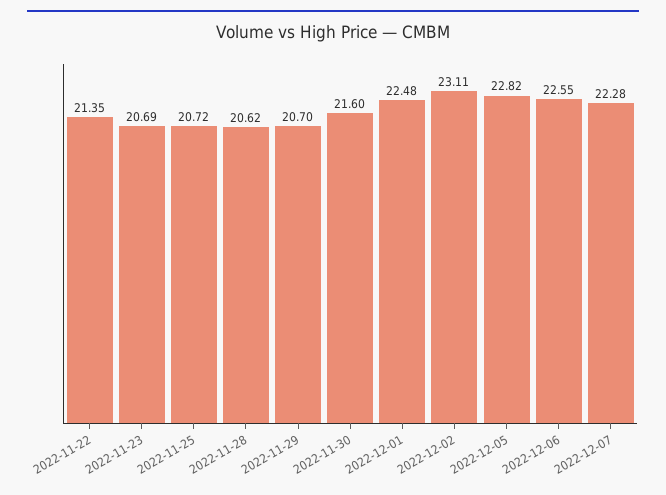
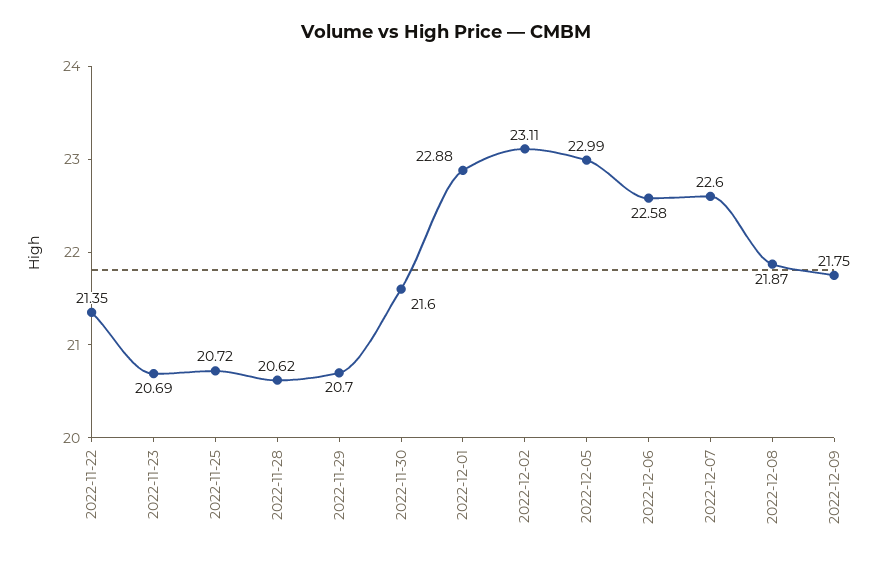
2022-12-01: 22.48 -> 22.88
2022-12-05: 22.82 -> 22.99
2022-12-06: 22.55 -> 22.58
2022-12-07: 22.28 -> 22.6
2022-12-08: none -> 21.87
2022-12-09: none -> 21.75

